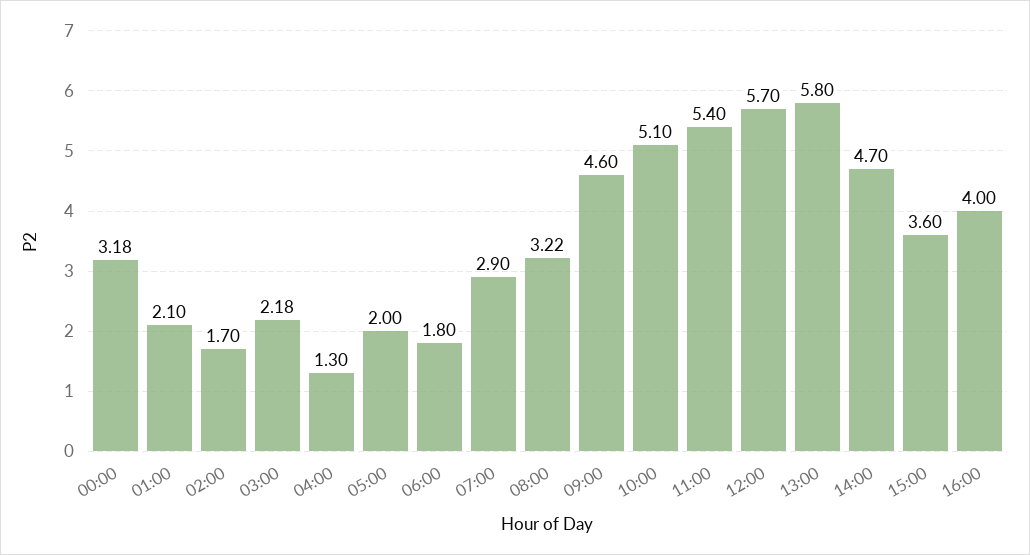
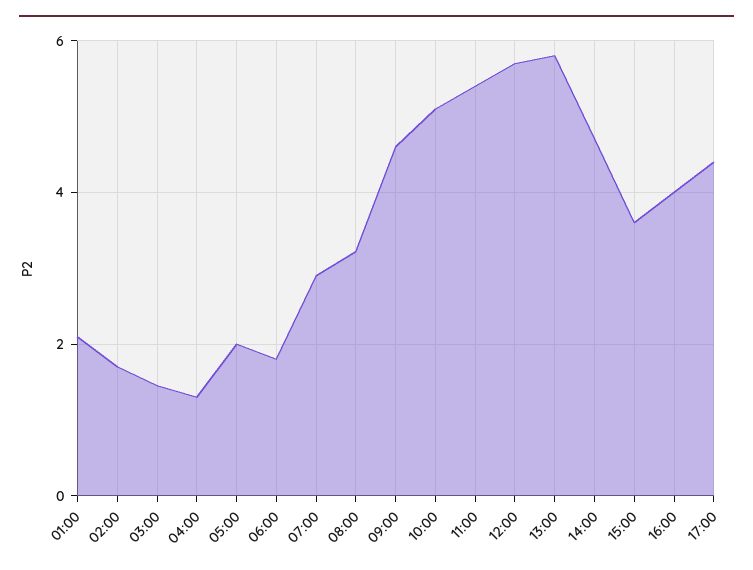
00:00: 3.18 -> none
03:00: 2.18 -> 1.4
17:00: none -> 4.4

